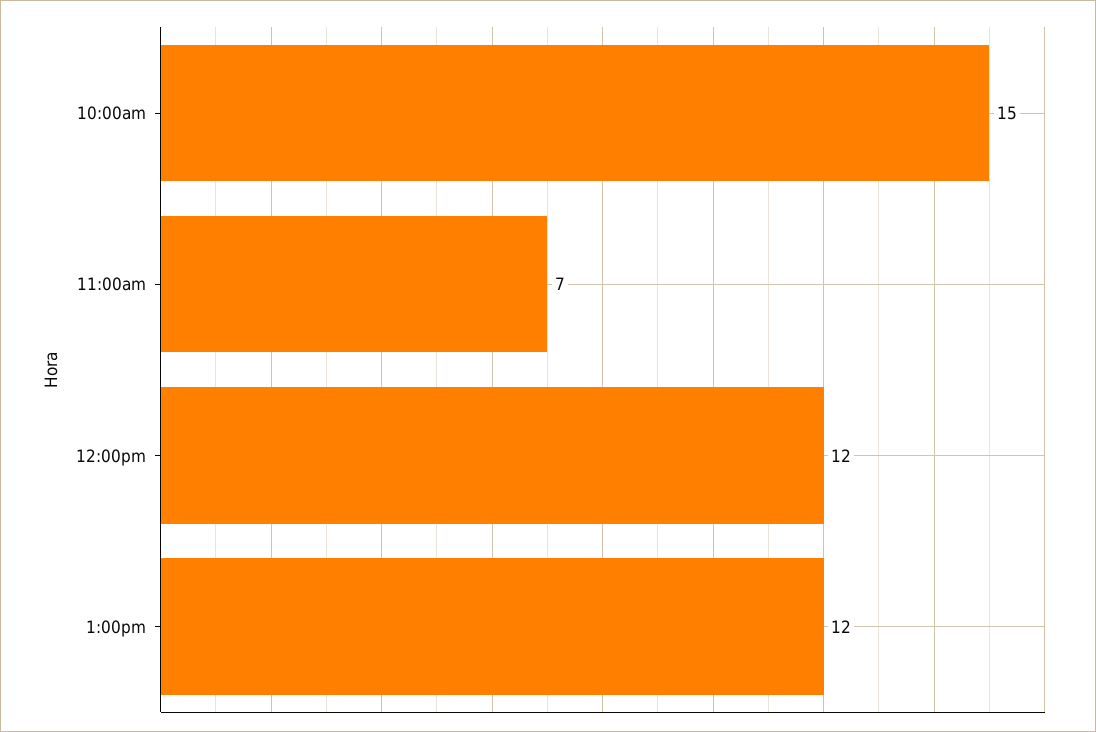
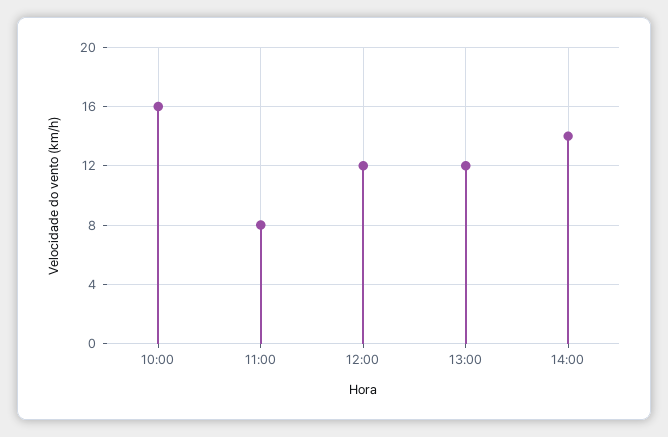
10:00am: 15 -> 16
11:00am: 7 -> 8
14:00: none -> 14

